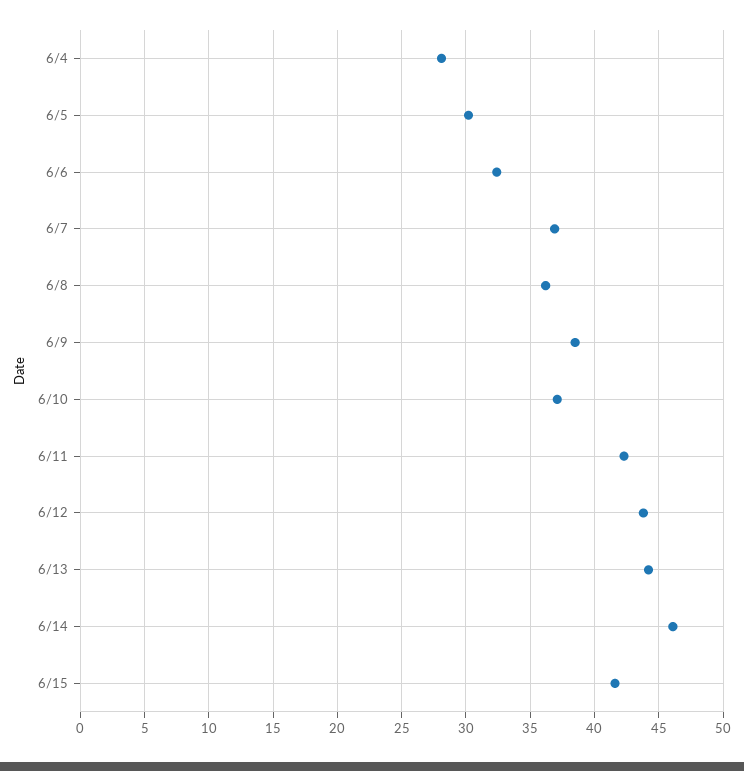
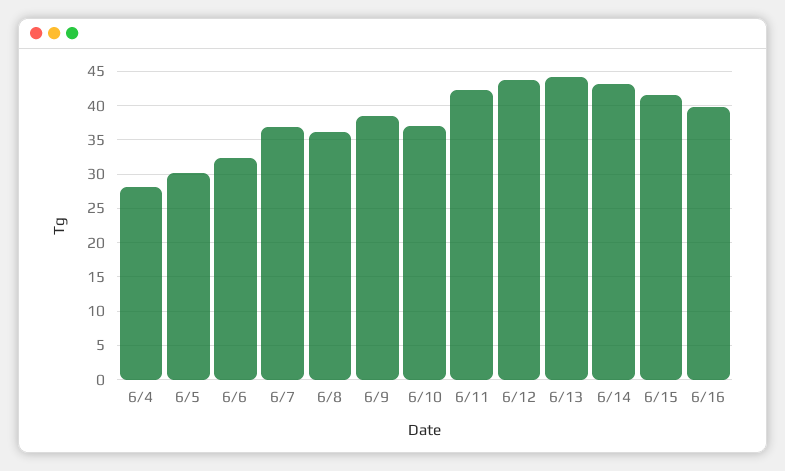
6/14: 46 -> 43
6/16: none -> 40

